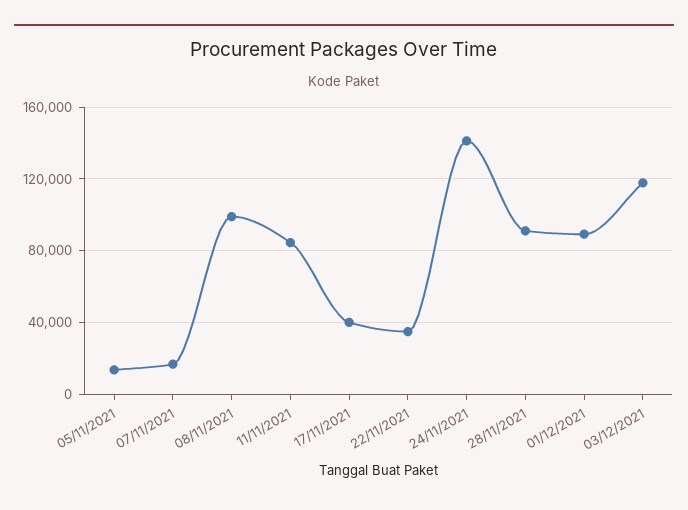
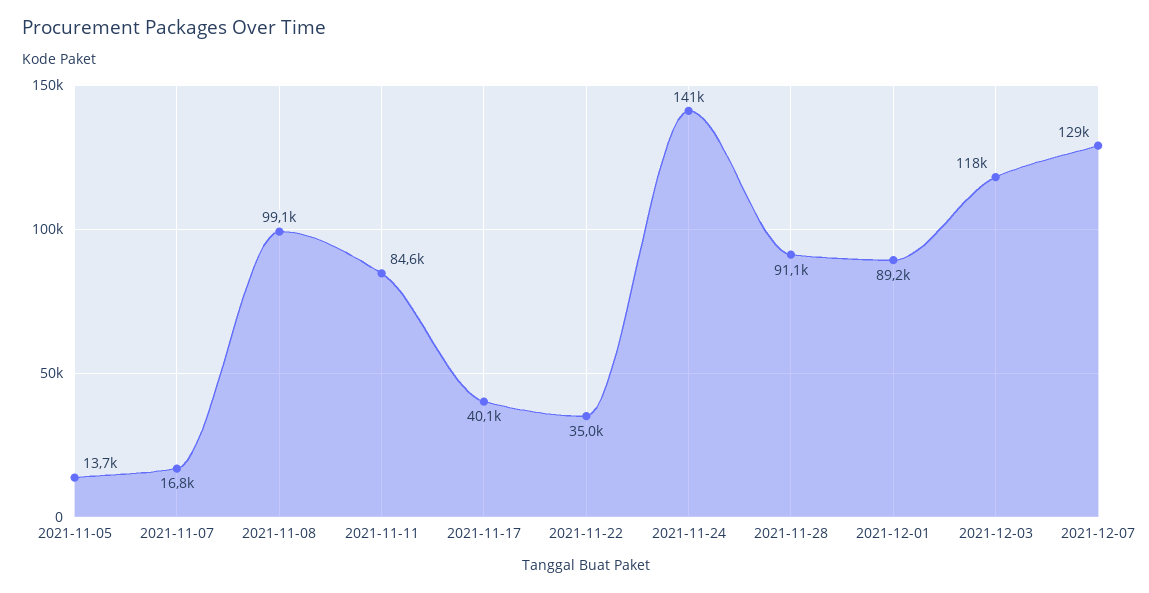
2021-12-07: none -> 129000

